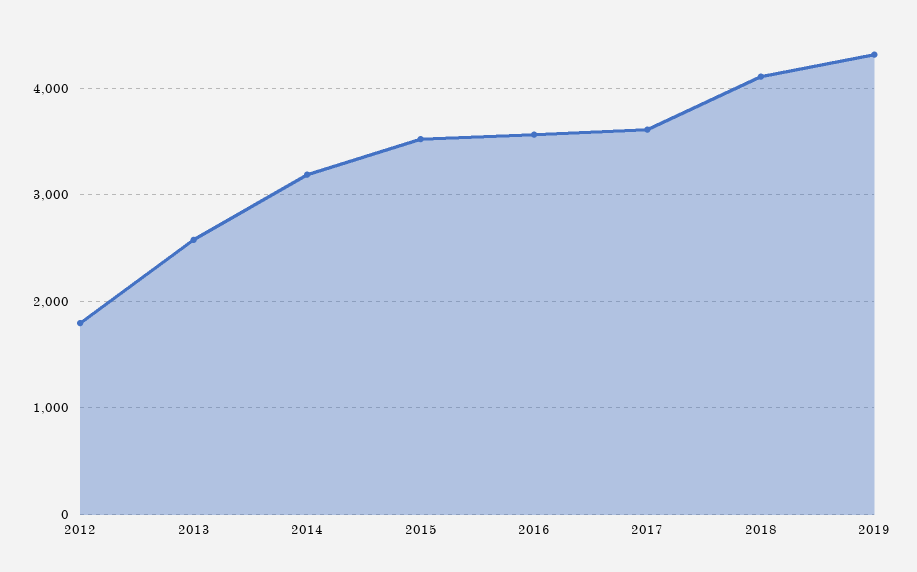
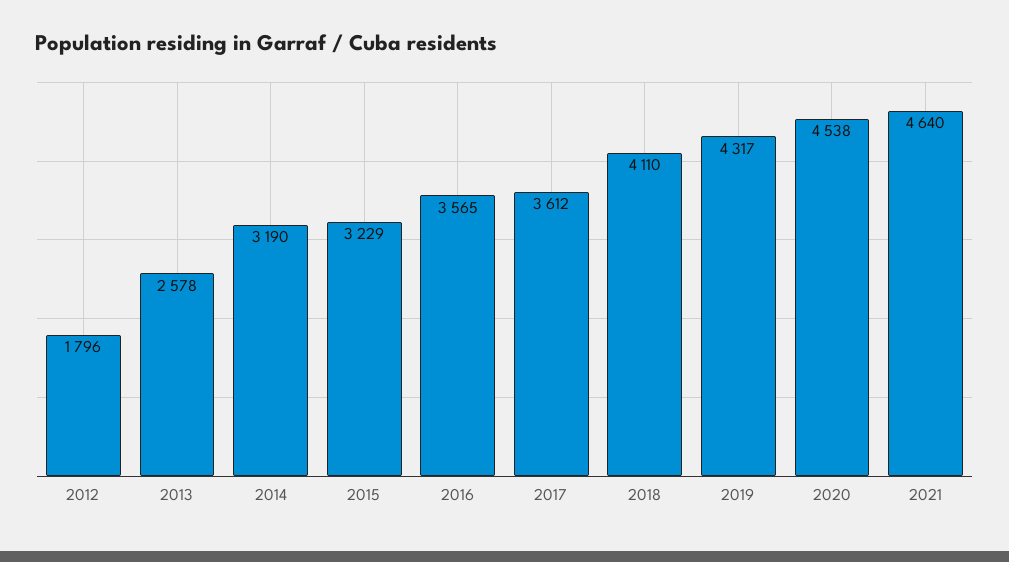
2015: 3500 -> 3229
2020: none -> 4538
2021: none -> 4640

